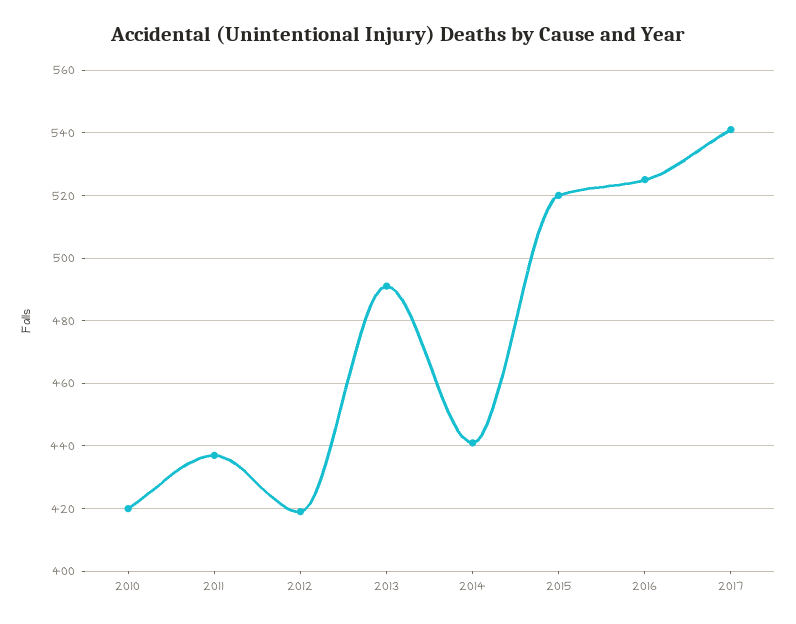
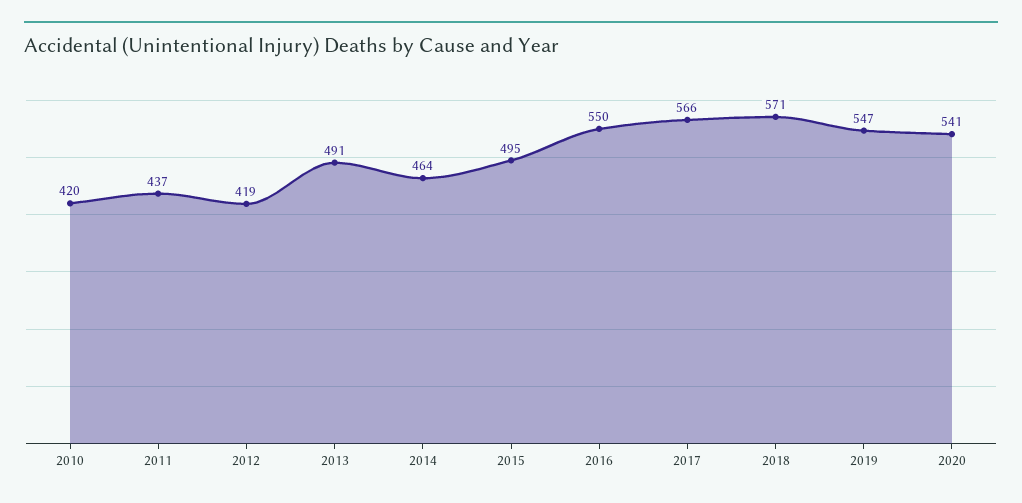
2014: 440 -> 464
2015: 520 -> 495
2016: 525 -> 550
2017: 540 -> 566
2018: none -> 571
2019: none -> 547
2020: none -> 541

